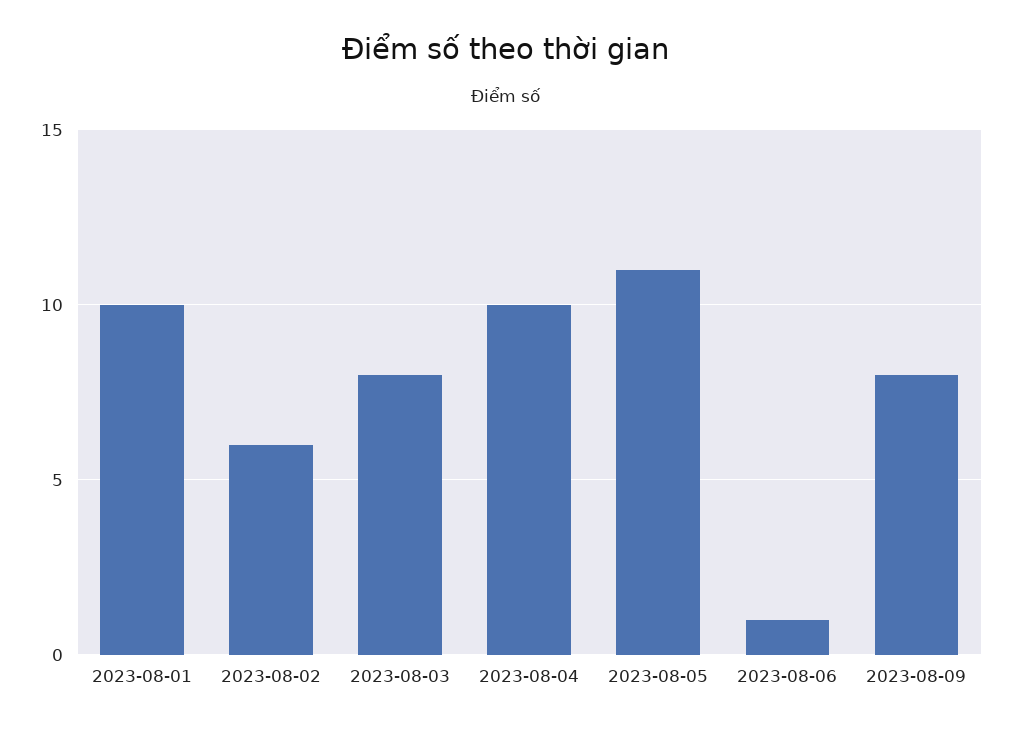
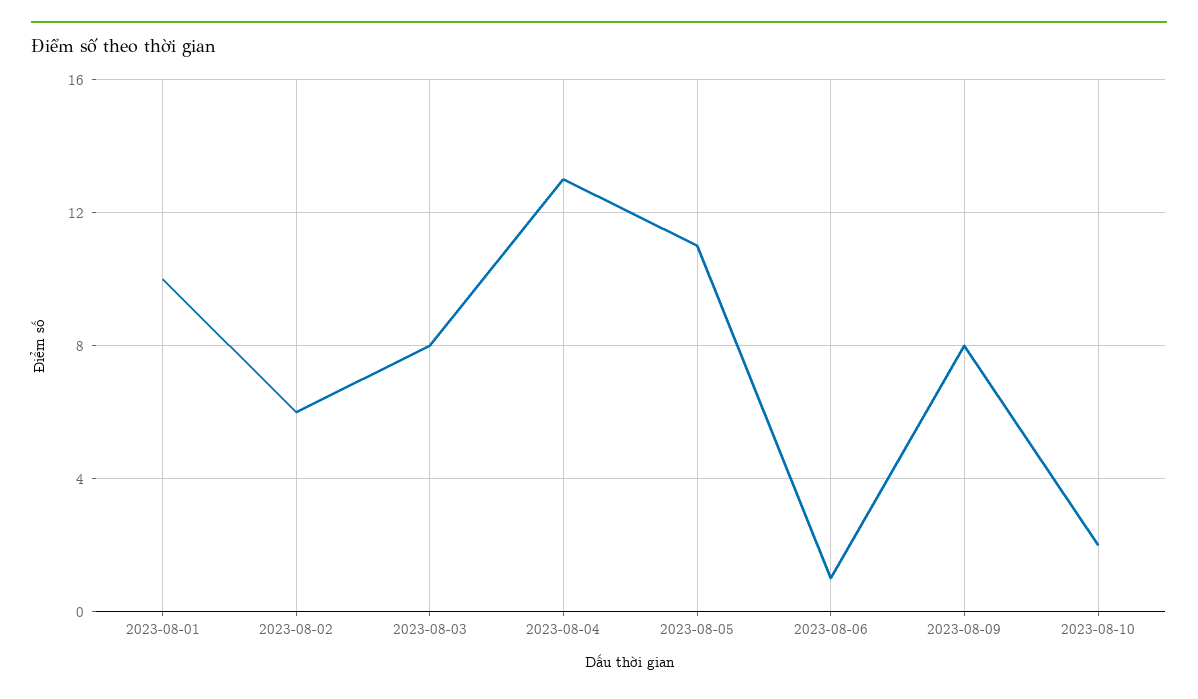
2023-08-04: 10 -> 13
2023-08-10: none -> 2

